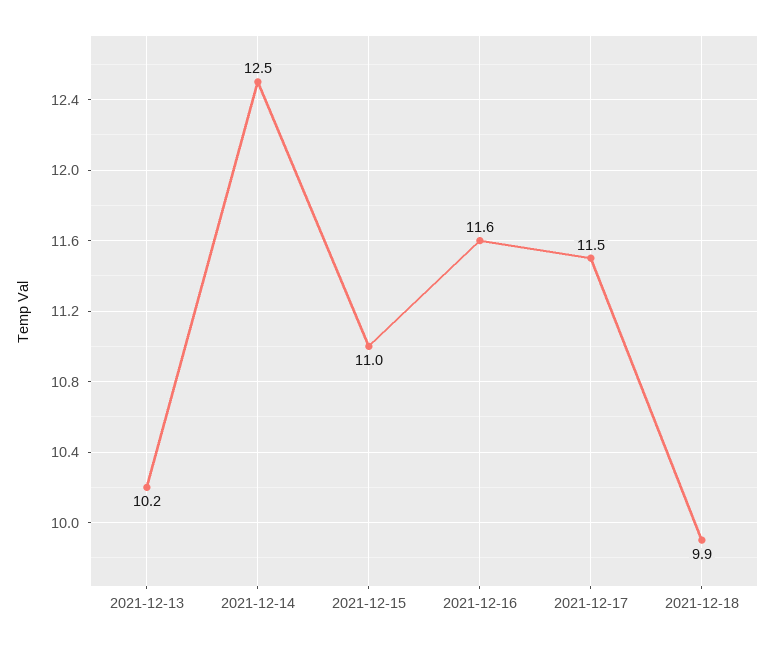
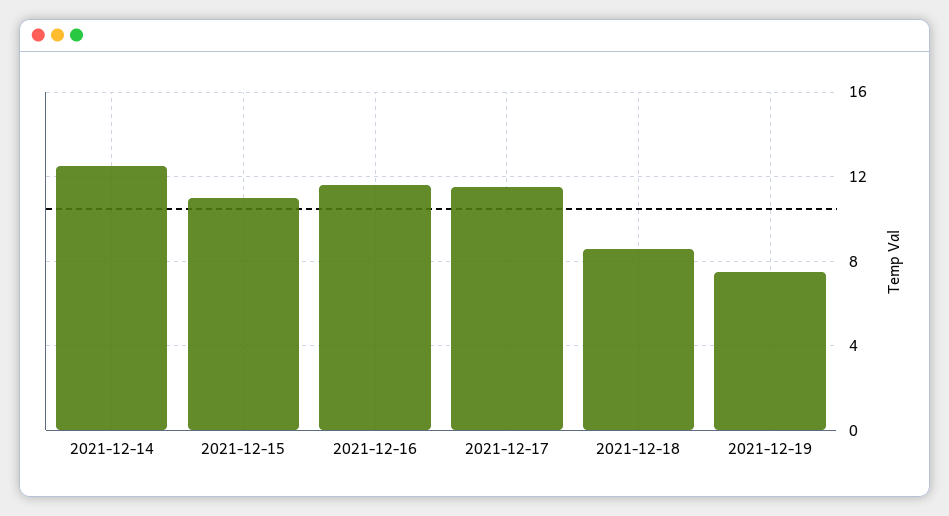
2021-12-13: 10.2 -> none
2021-12-18: 9.9 -> 8.5
2021-12-19: none -> 7.5

